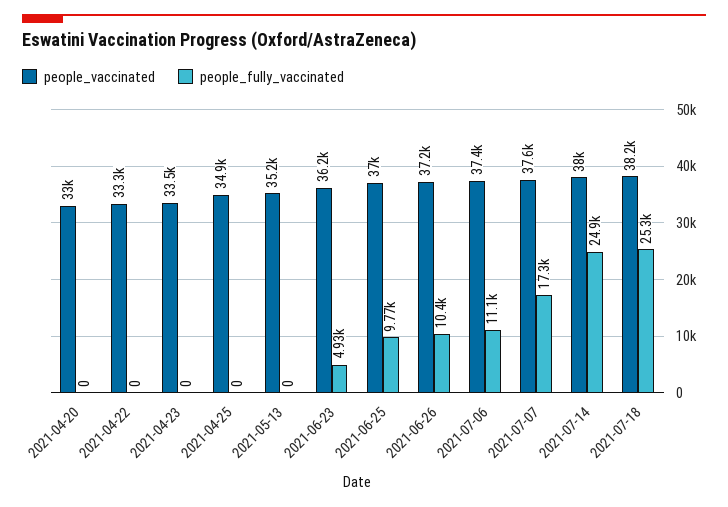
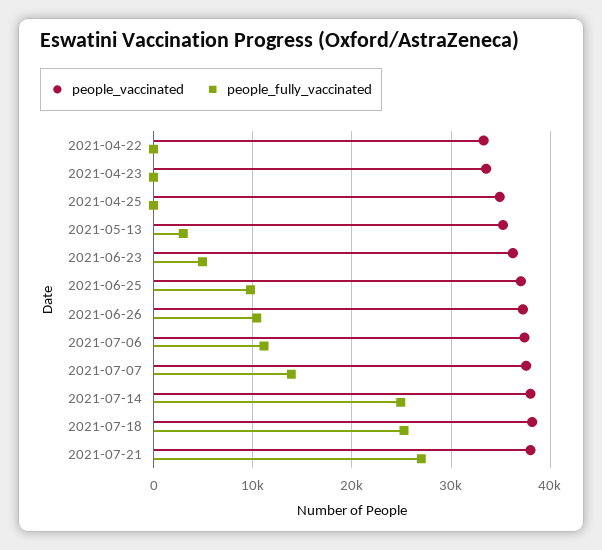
people_vaccinated, 2021-04-20: 33000 -> none
people_fully_vaccinated, 2021-04-20: 0 -> none
people_fully_vaccinated, 2021-05-13: 0 -> 3000
people_fully_vaccinated, 2021-07-07: 17300 -> 14000
people_vaccinated, 2021-07-21: none -> 38000
people_fully_vaccinated, 2021-07-21: none -> 27000

